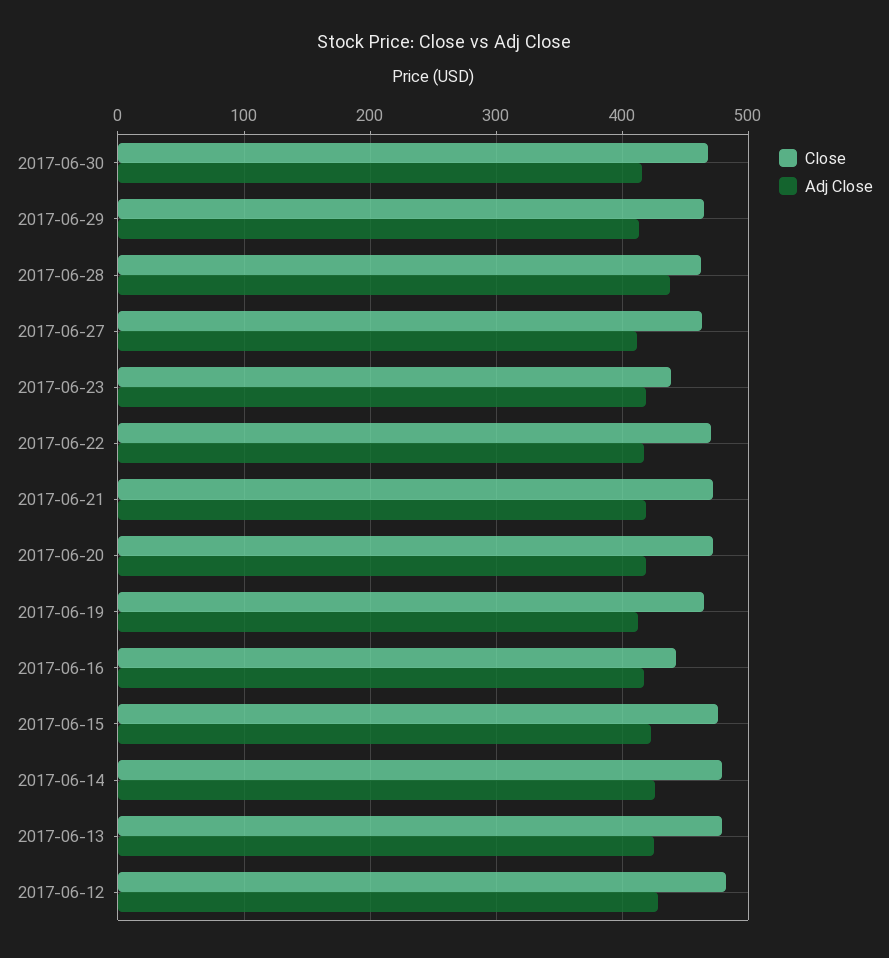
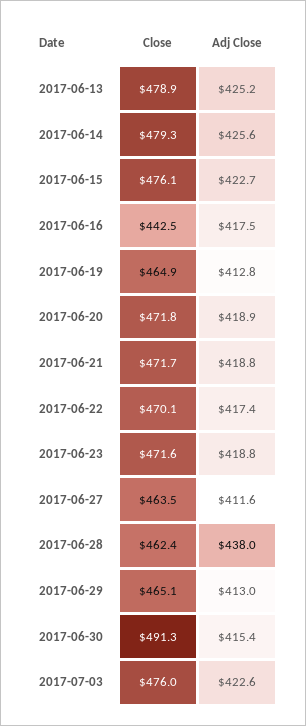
Close, 2017-06-30: 470 -> 491.3
Close, 2017-06-23: 440 -> 471.6
Close, 2017-06-12: 480 -> none
Adj Close, 2017-06-12: 430 -> none
Close, 2017-07-03: none -> 476
Adj Close, 2017-07-03: none -> 422.6

